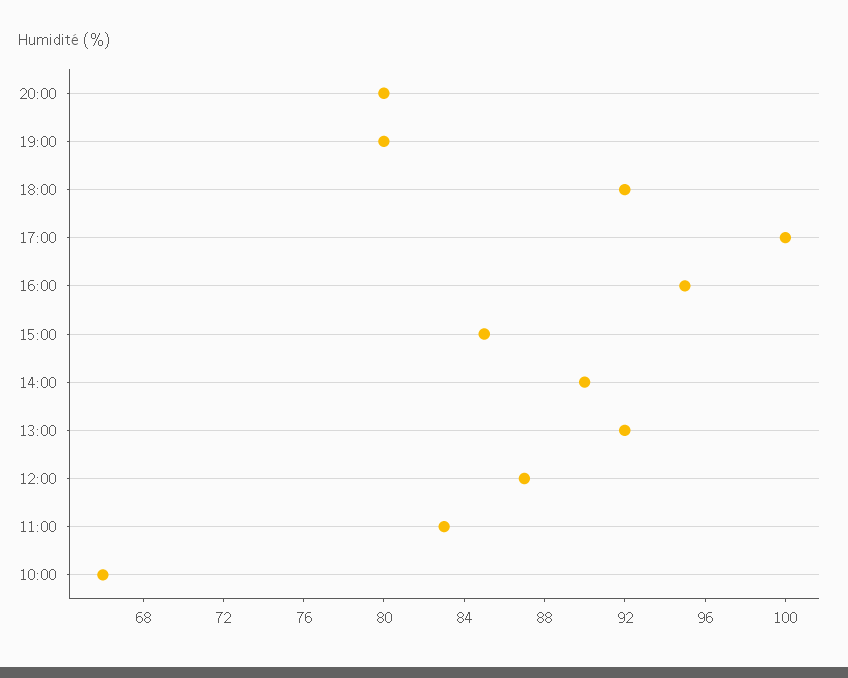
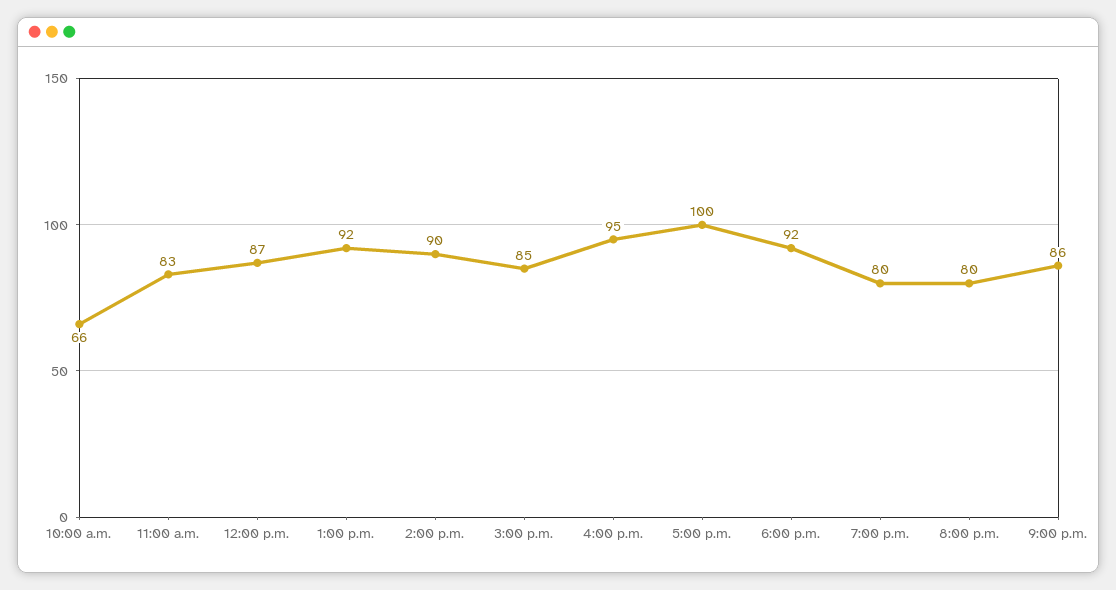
9:00 p.m.: none -> 86

